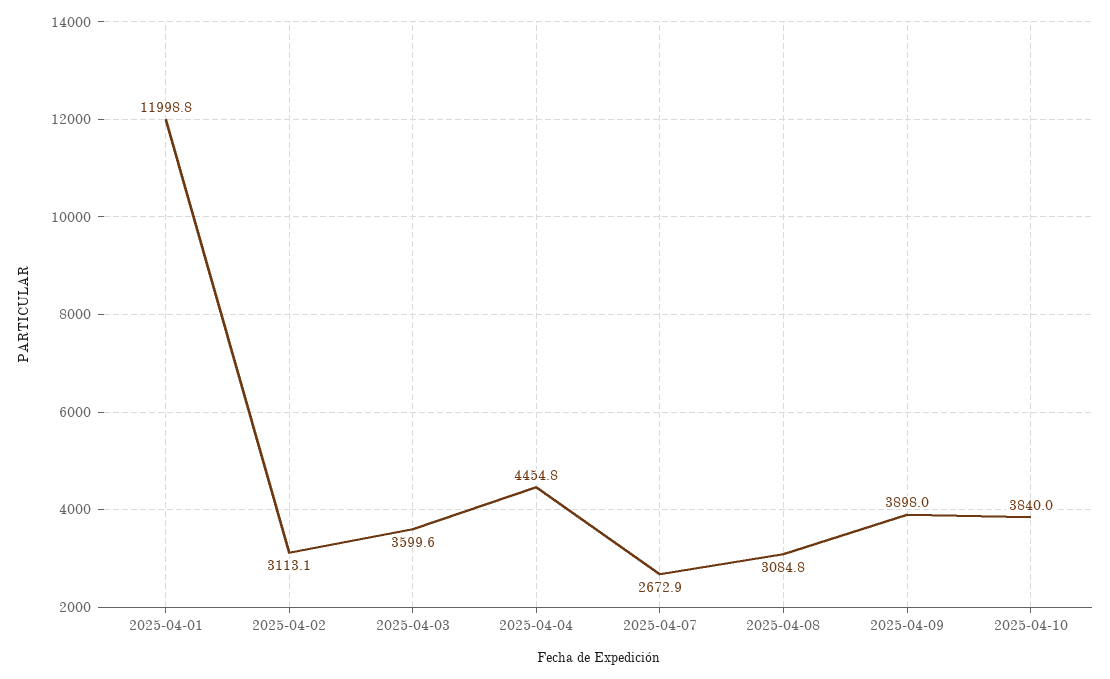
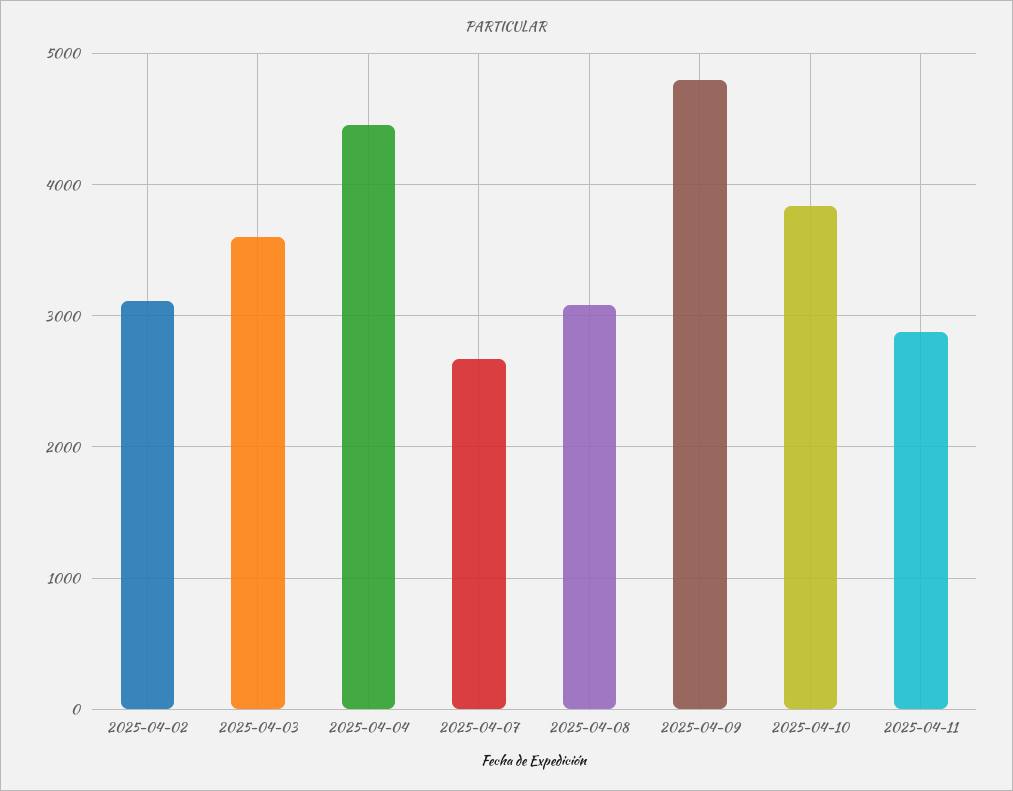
2025-04-01: 11998.8 -> none
2025-04-09: 3898 -> 4800
2025-04-11: none -> 2900

